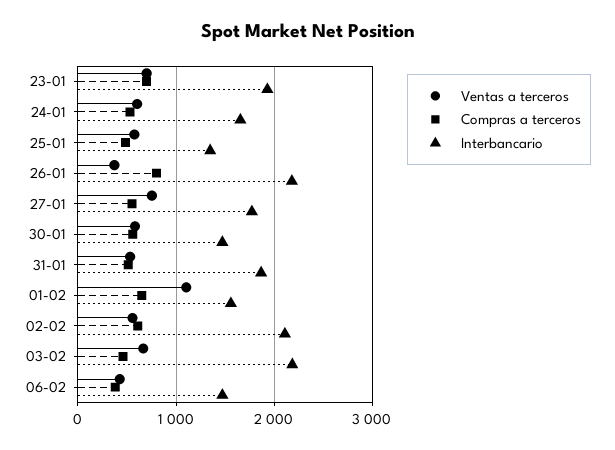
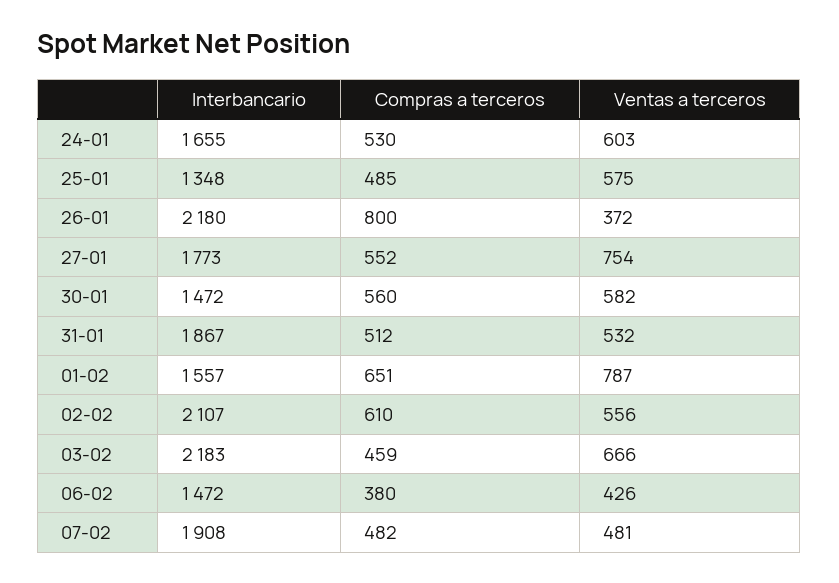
Ventas a terceros, 23-01: 700 -> none
Compras a terceros, 23-01: 700 -> none
Interbancario, 23-01: 1900 -> none
Ventas a terceros, 01-02: 1100 -> 787
Interbancario, 07-02: none -> 1908
Compras a terceros, 07-02: none -> 482
Ventas a terceros, 07-02: none -> 481

